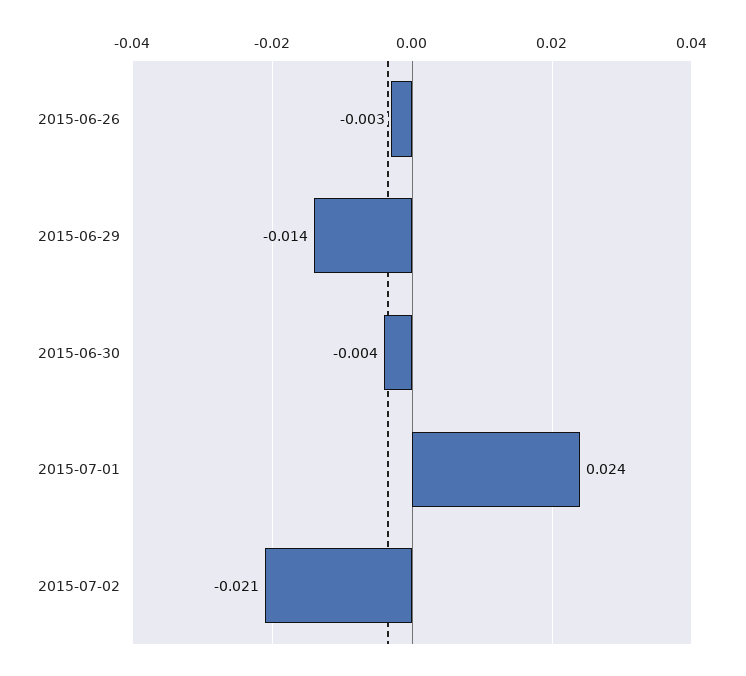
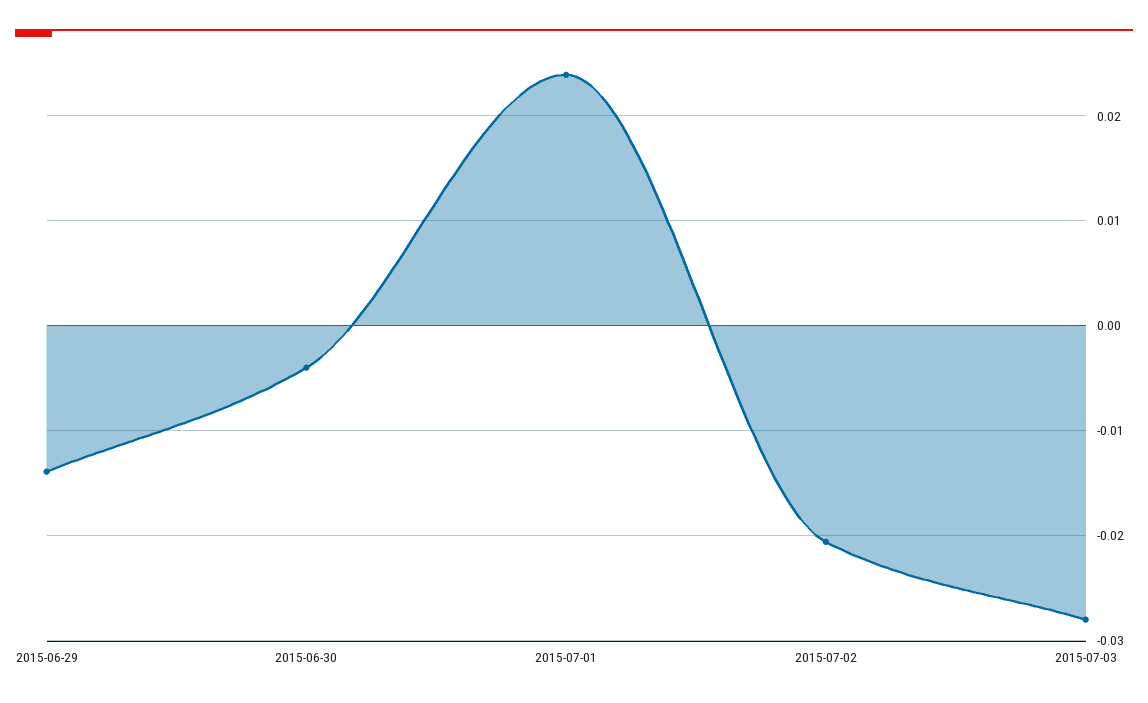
2015-06-26: -0.003 -> none
2015-07-03: none -> -0.028

